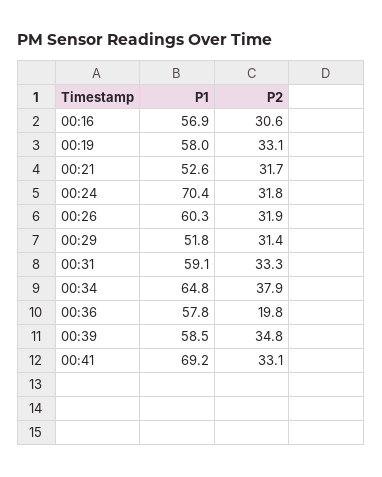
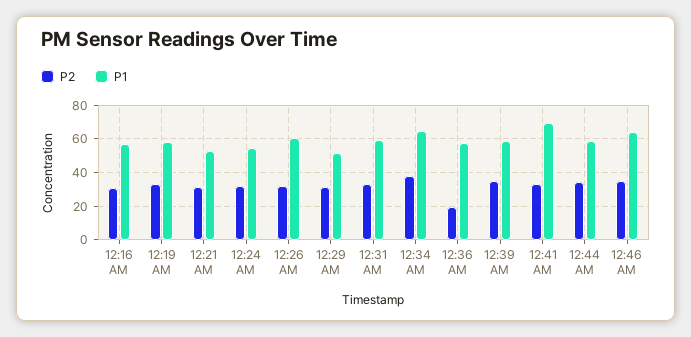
P1, 00:24: 70.4 -> 55
P2, 12:44 AM: none -> 35
P1, 12:44 AM: none -> 60
P2, 12:46 AM: none -> 35
P1, 12:46 AM: none -> 65

